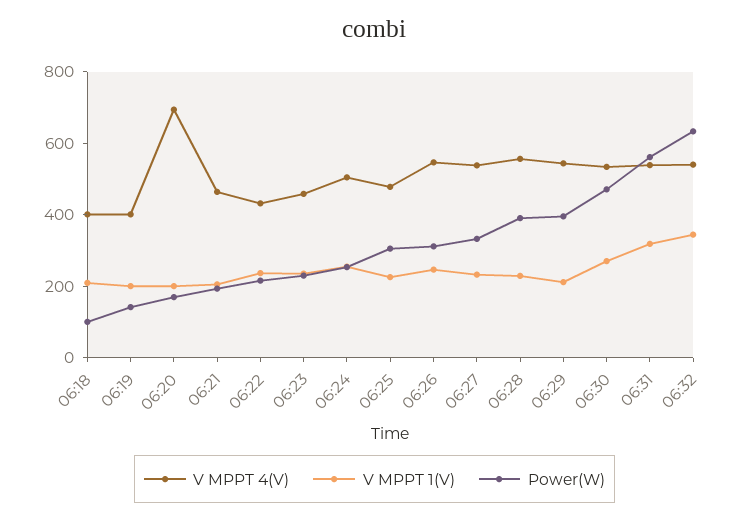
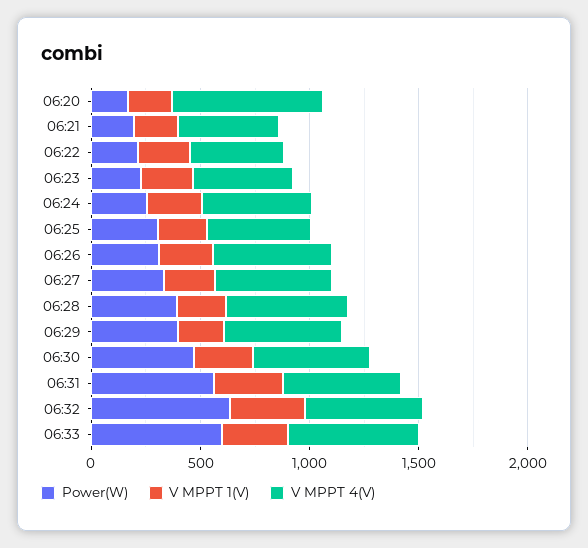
V MPPT 4(V), 06:18: 400 -> none
V MPPT 1(V), 06:18: 200 -> none
Power(W), 06:18: 100 -> none
V MPPT 4(V), 06:19: 400 -> none
V MPPT 1(V), 06:19: 200 -> none
Power(W), 06:19: 150 -> none
Power(W), 06:33: none -> 600
V MPPT 1(V), 06:33: none -> 300
V MPPT 4(V), 06:33: none -> 600

